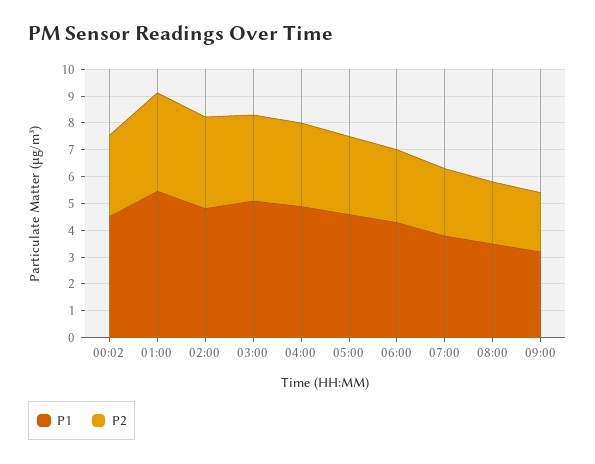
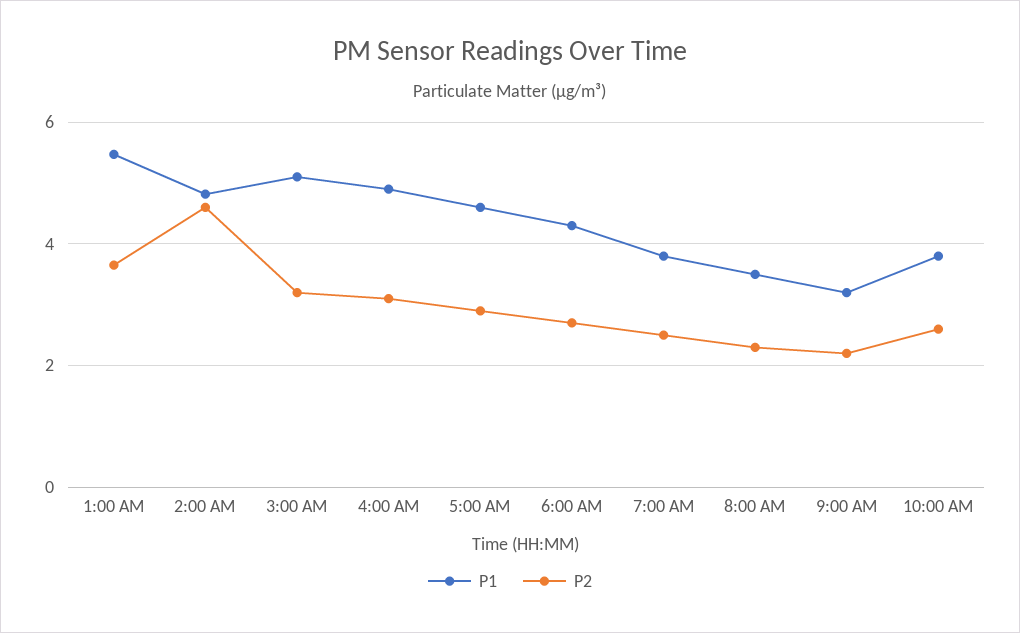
P1, 00:02: 4.5 -> none
P2, 00:02: 3 -> none
P2, 02:00: 3.5 -> 4.6
P1, 10:00 AM: none -> 3.8
P2, 10:00 AM: none -> 2.6

